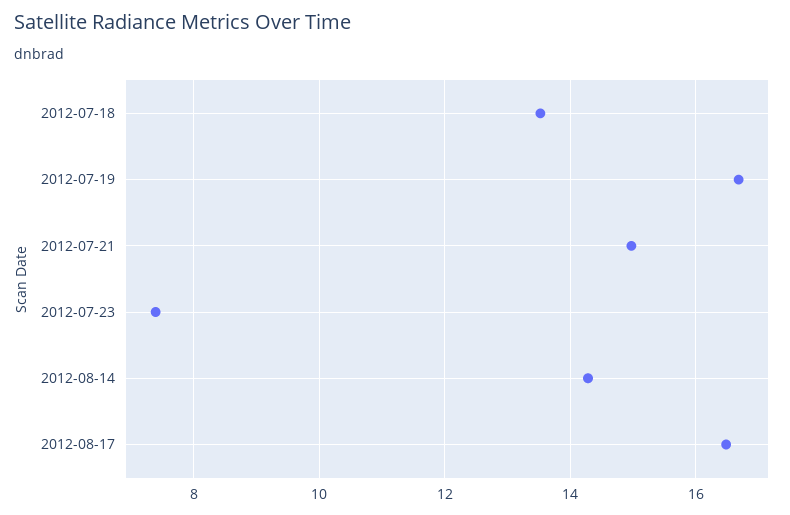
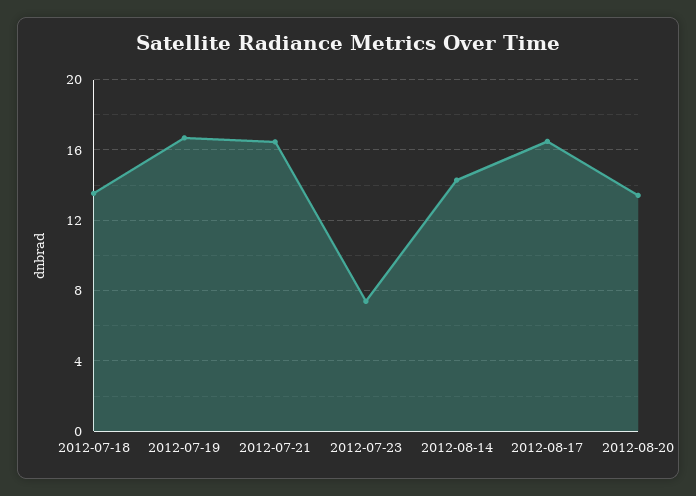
2012-07-21: 15 -> 16.5
2012-08-20: none -> 13.5

